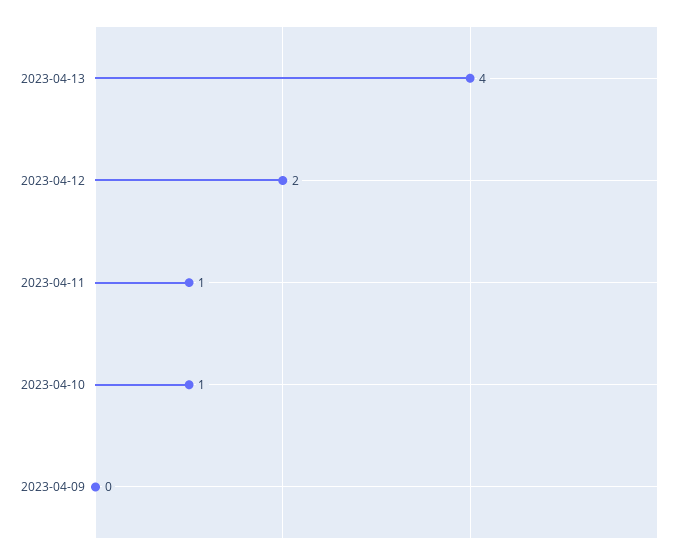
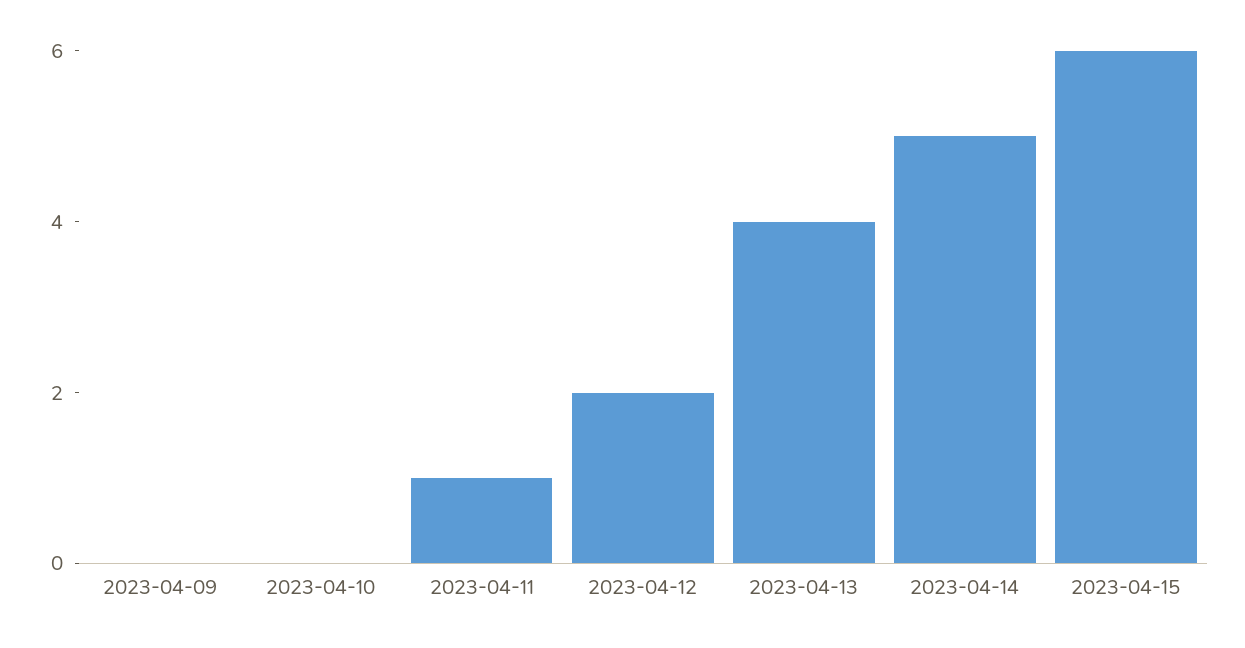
2023-04-10: 1 -> 0
2023-04-14: none -> 5
2023-04-15: none -> 6

